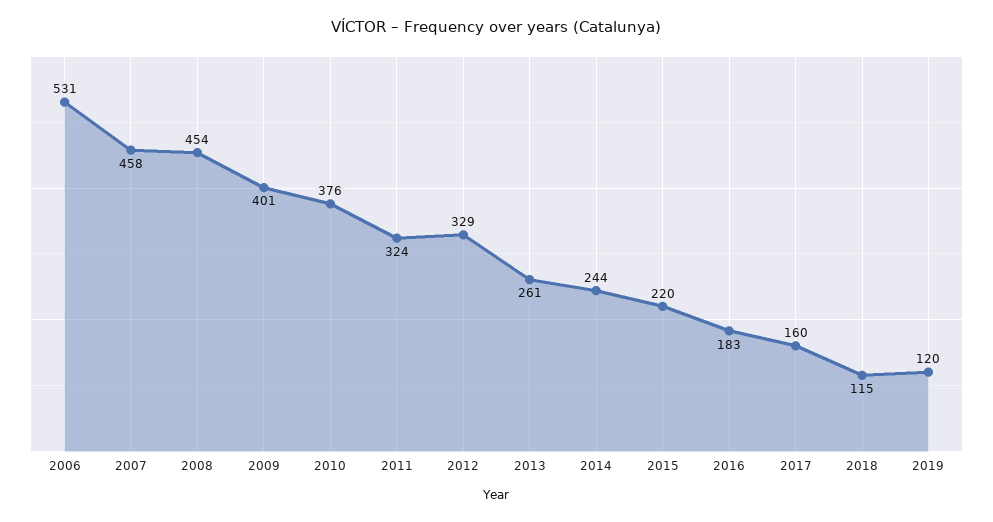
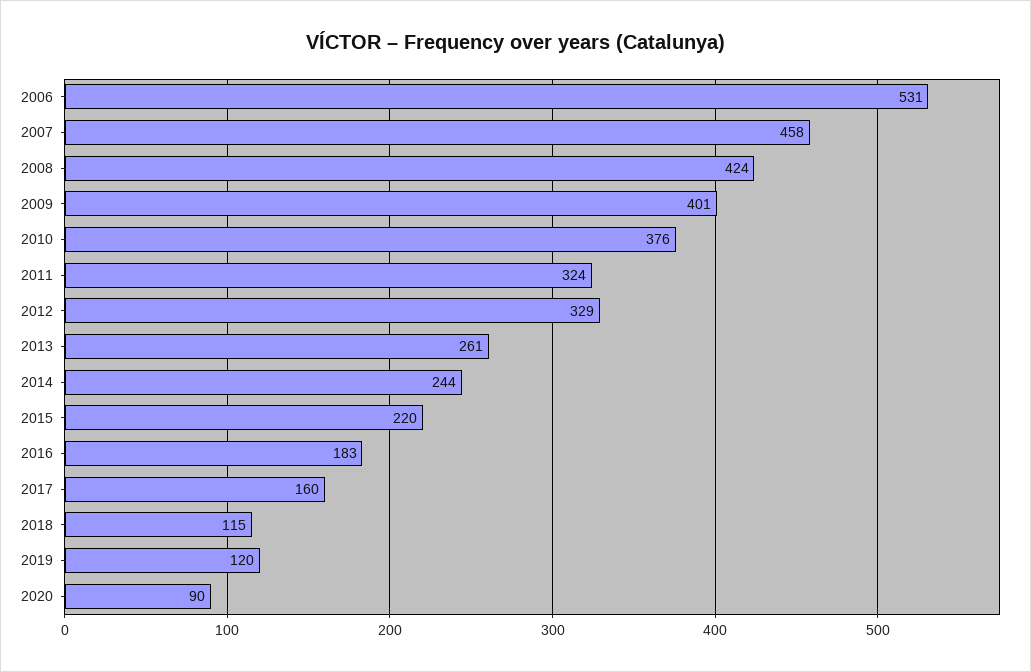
2008: 454 -> 424
2020: none -> 90

